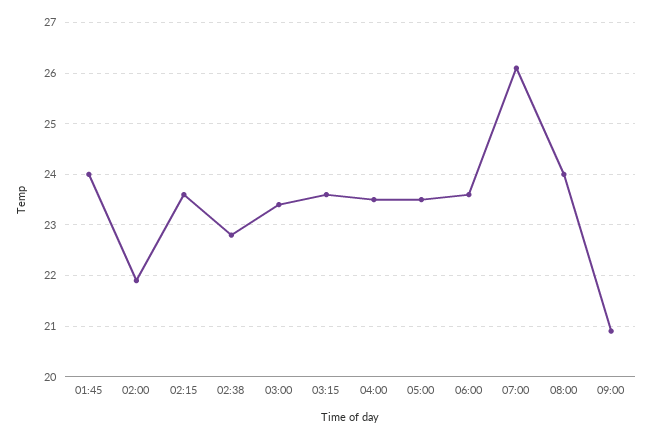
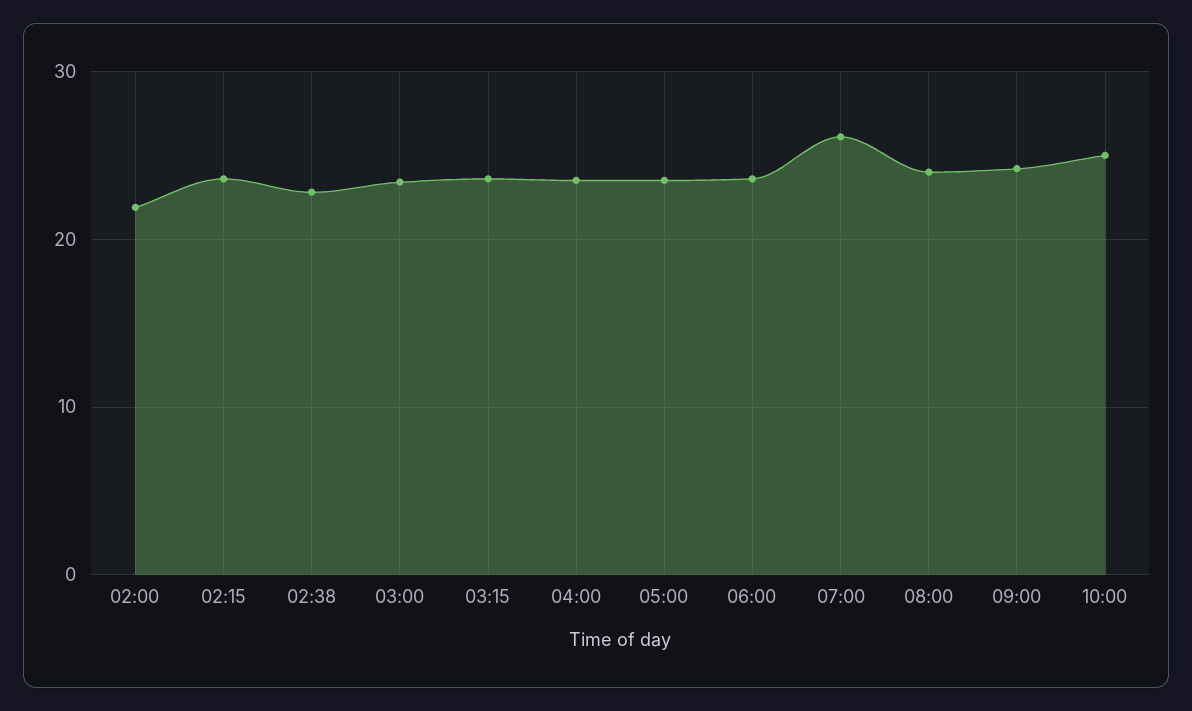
01:45: 24 -> none
09:00: 21 -> 24
10:00: none -> 25

